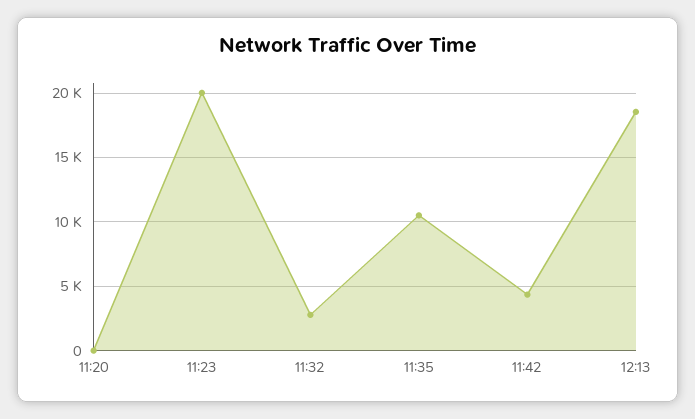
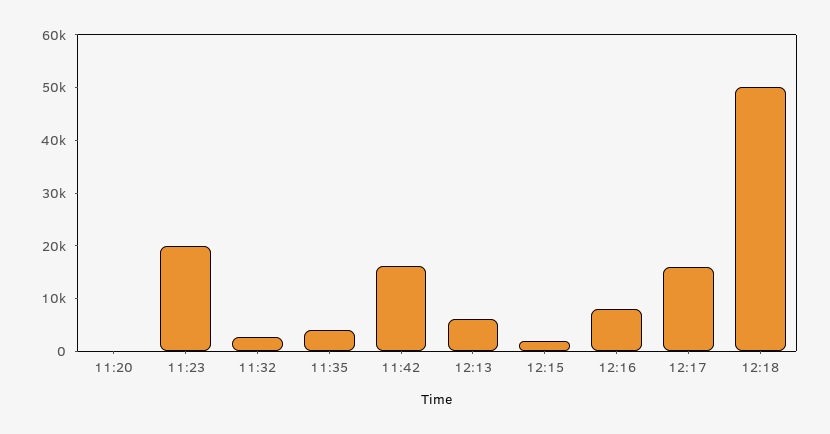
11:35: 10500 -> 4000
11:42: 4500 -> 16000
12:13: 18500 -> 6000
12:15: none -> 2000
12:16: none -> 8000
12:17: none -> 16000
12:18: none -> 50000

